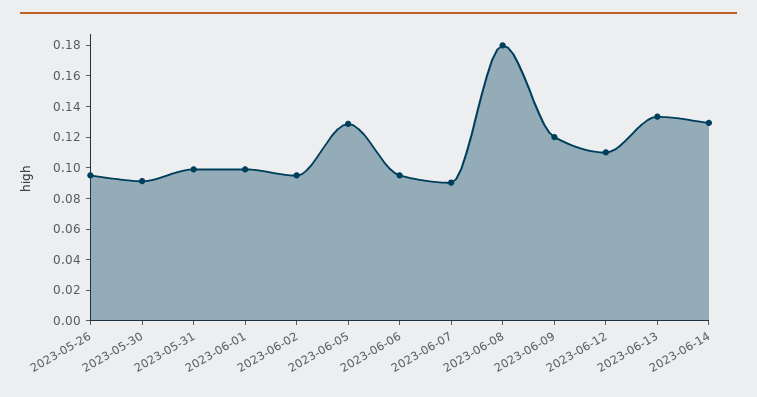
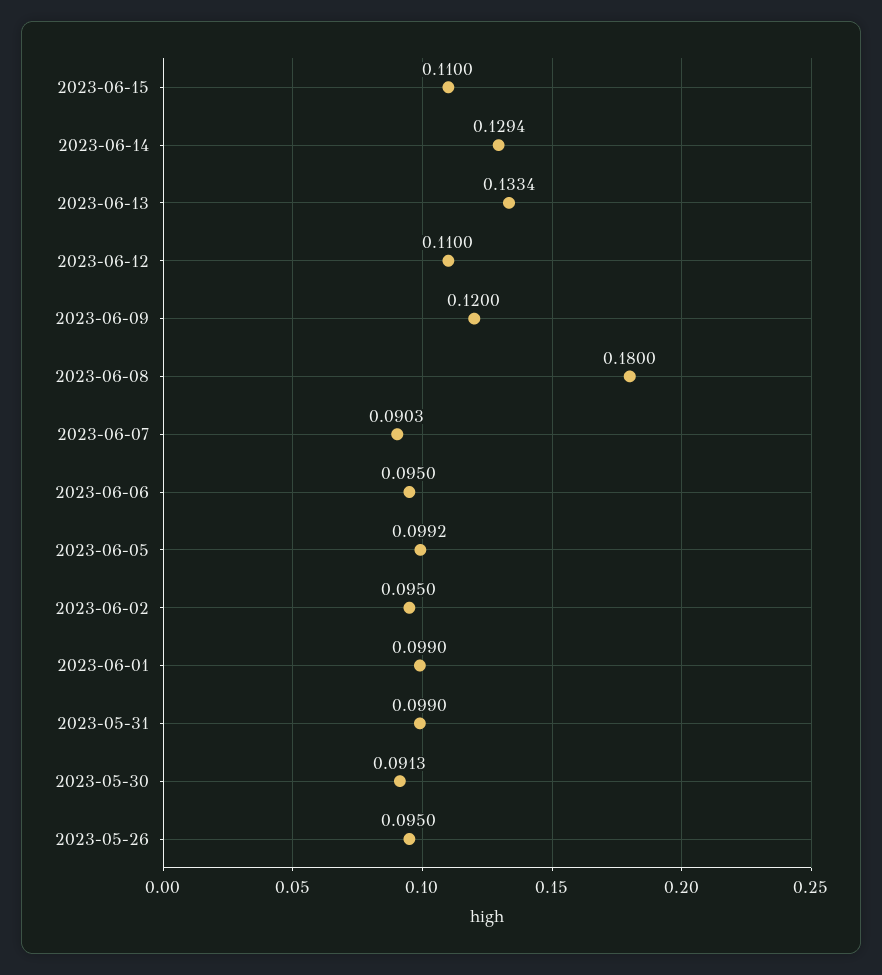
2023-06-05: 0.13 -> 0.0992
2023-06-15: none -> 0.11

